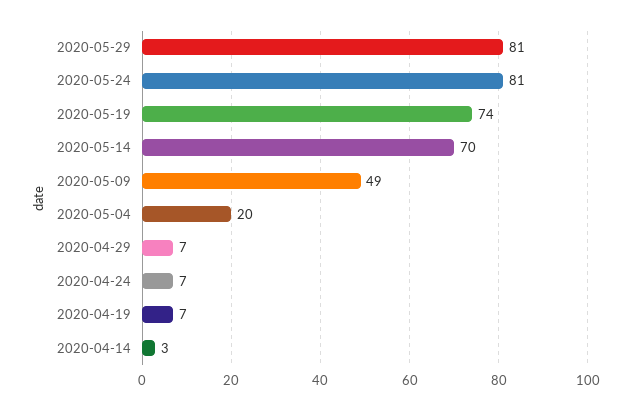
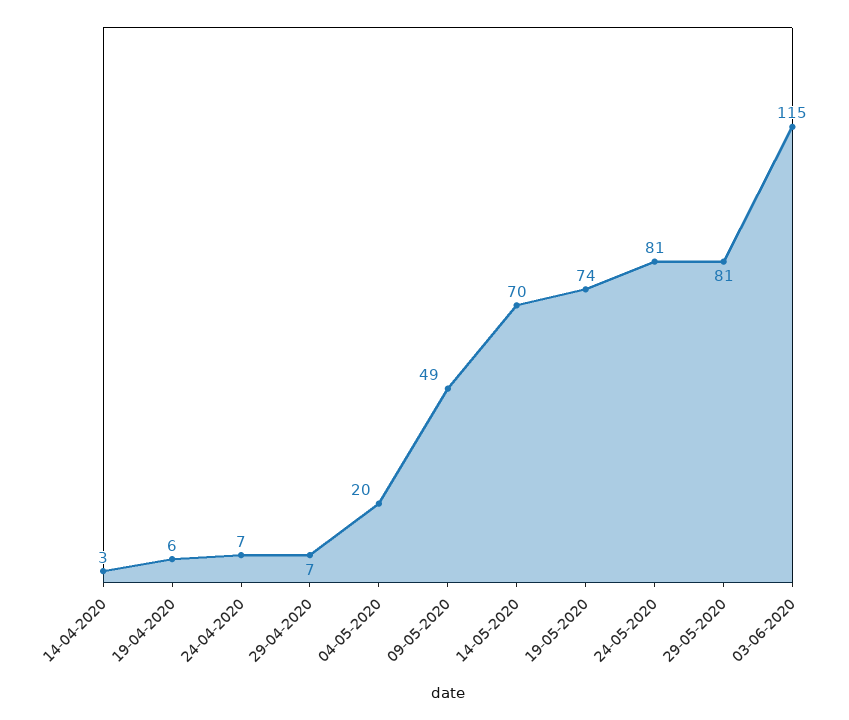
2020-04-19: 7 -> 6
03-06-2020: none -> 115

